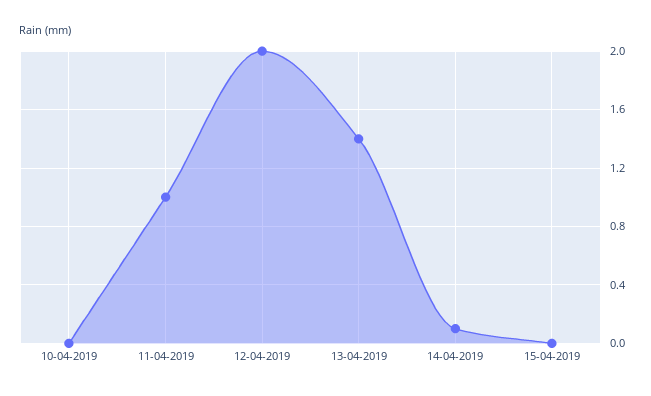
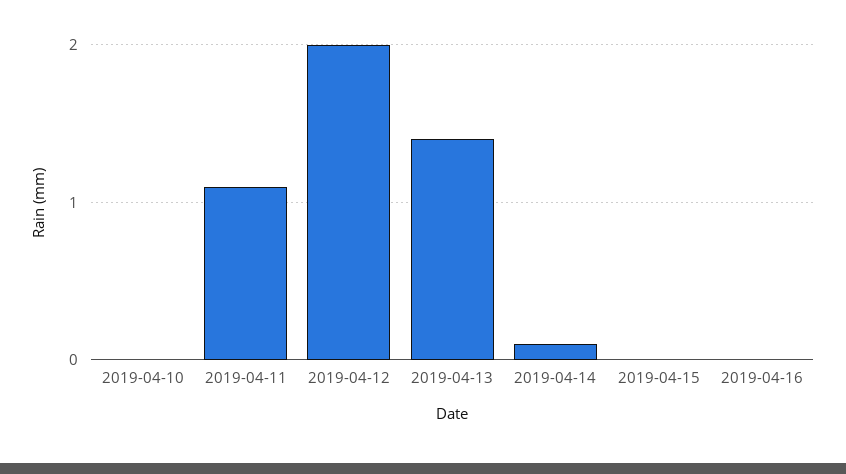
11-04-2019: 1 -> 1.1
2019-04-16: none -> 0

